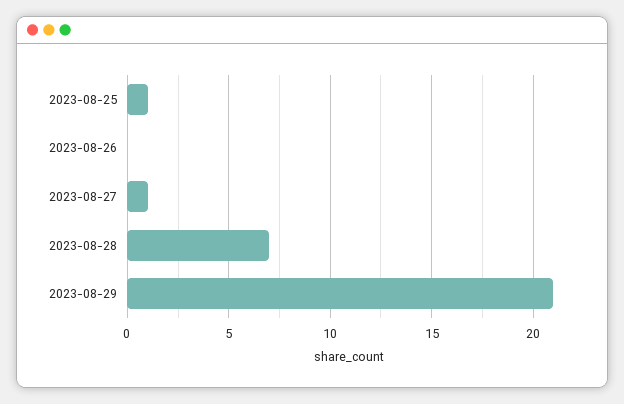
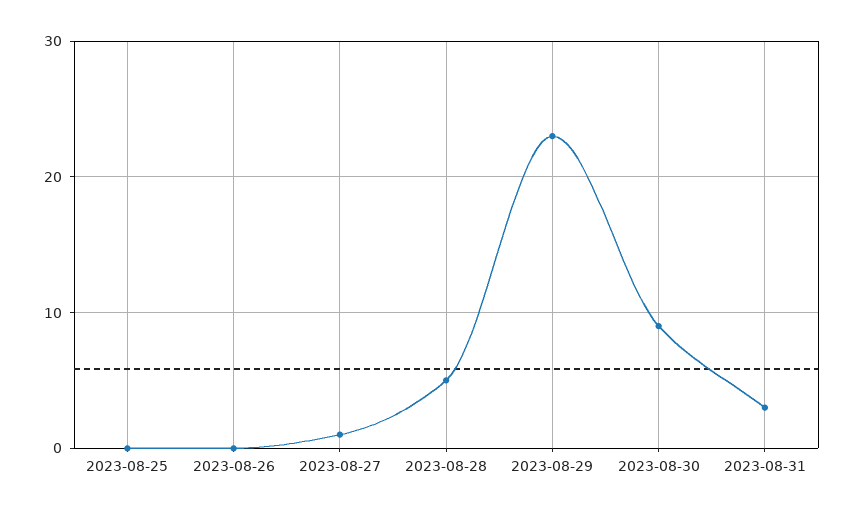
2023-08-25: 1 -> 0
2023-08-28: 7 -> 5
2023-08-29: 21 -> 23
2023-08-30: none -> 9
2023-08-31: none -> 3

